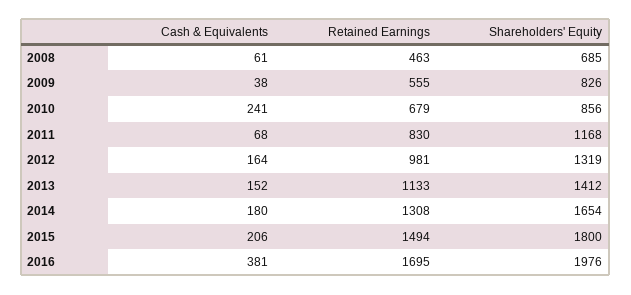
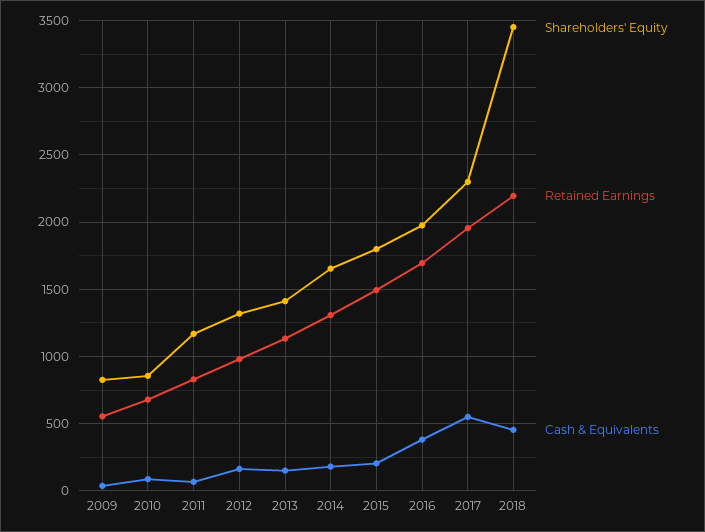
Cash & Equivalents, 2008: 61 -> none
Retained Earnings, 2008: 463 -> none
Shareholders' Equity, 2008: 685 -> none
Cash & Equivalents, 2010: 241 -> 100
Shareholders' Equity, 2017: none -> 2300
Retained Earnings, 2017: none -> 1950
Cash & Equivalents, 2017: none -> 550
Shareholders' Equity, 2018: none -> 3450
Retained Earnings, 2018: none -> 2200
Cash & Equivalents, 2018: none -> 450

